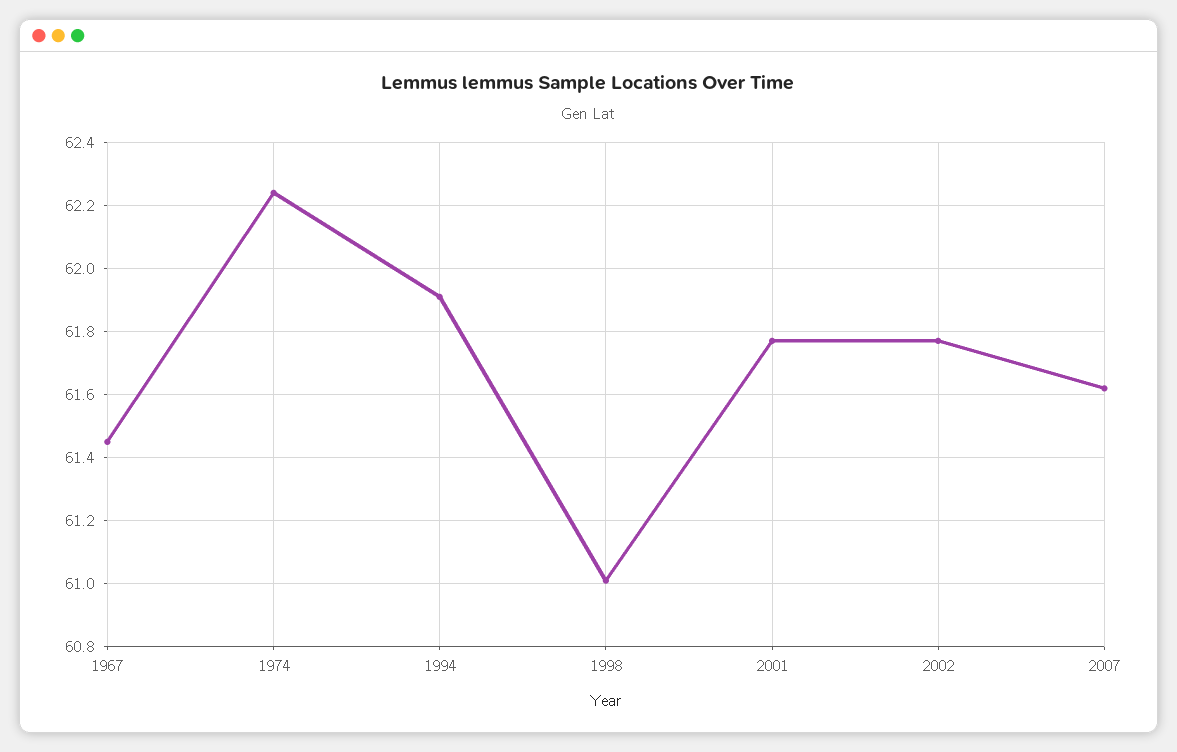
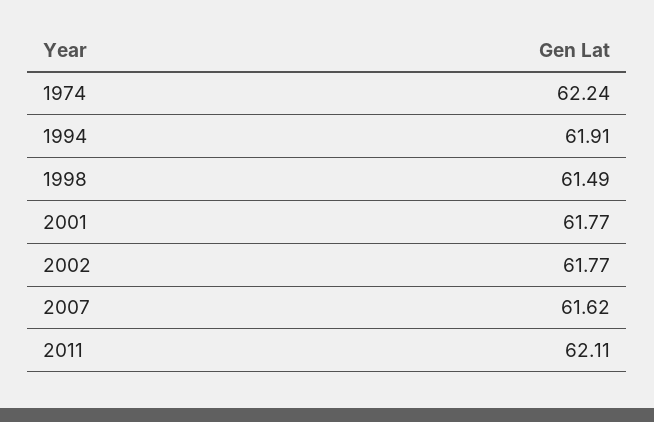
1967: 61.45 -> none
1998: 61 -> 61.49
2011: none -> 62.11

